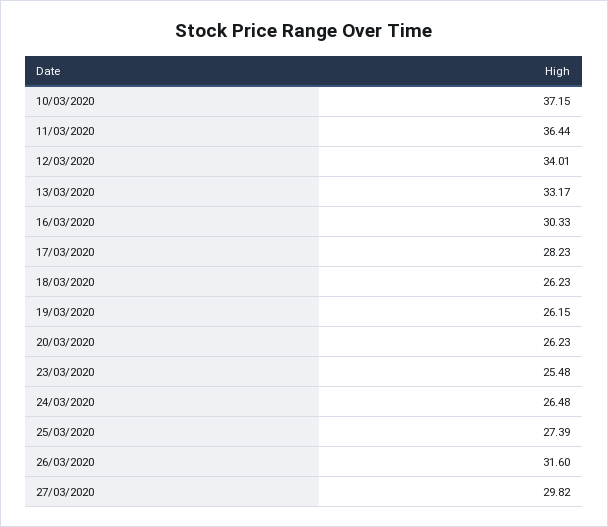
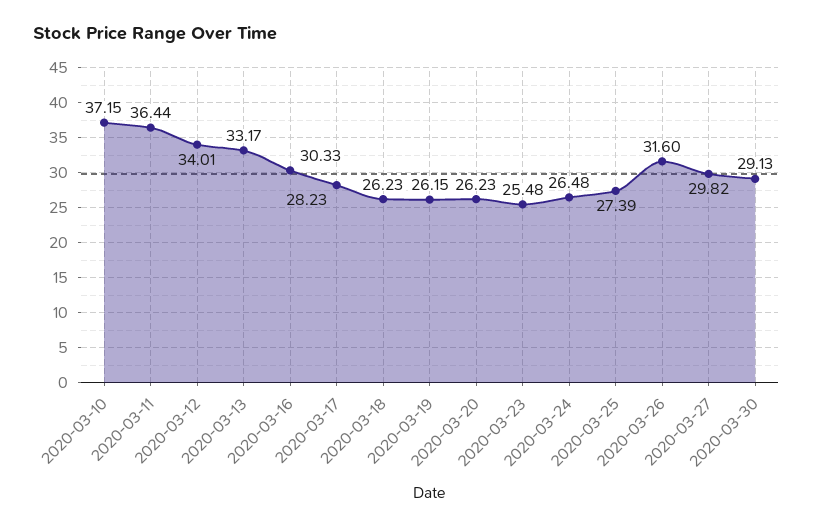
2020-03-30: none -> 29.13

